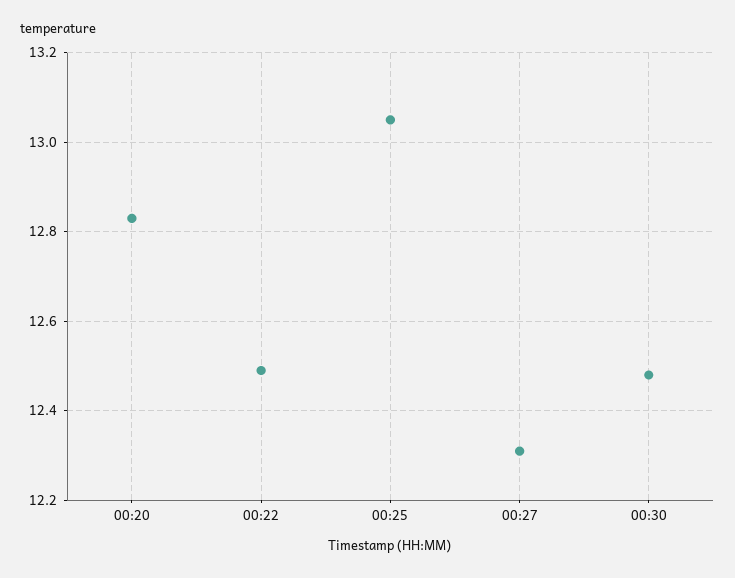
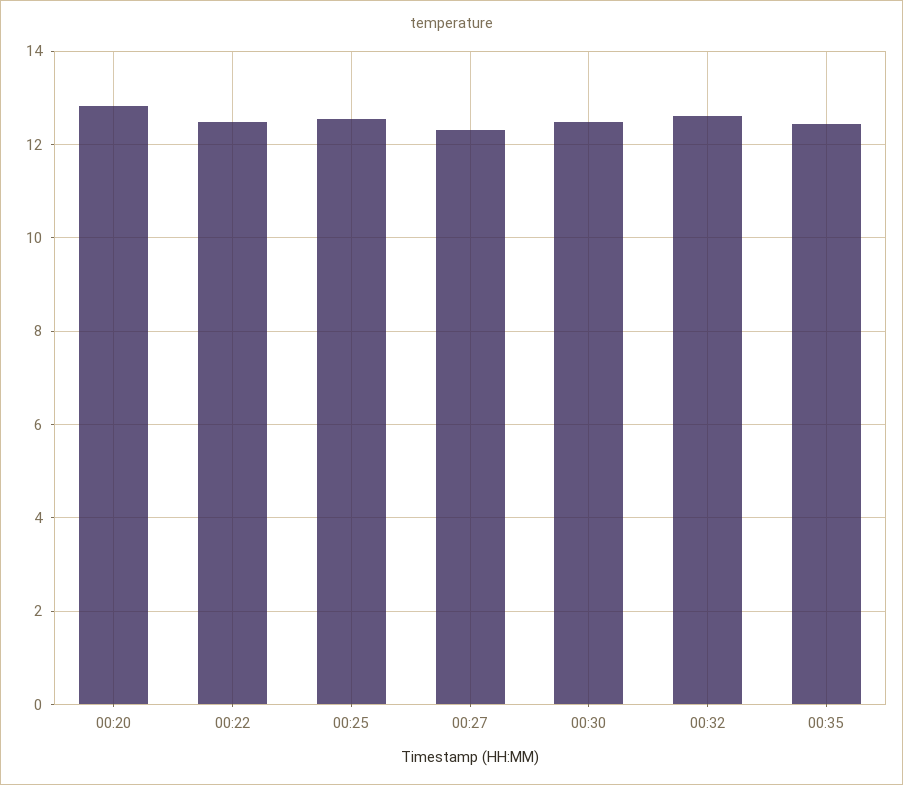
00:25: 13.05 -> 12.6
00:32: none -> 12.6
00:35: none -> 12.4

